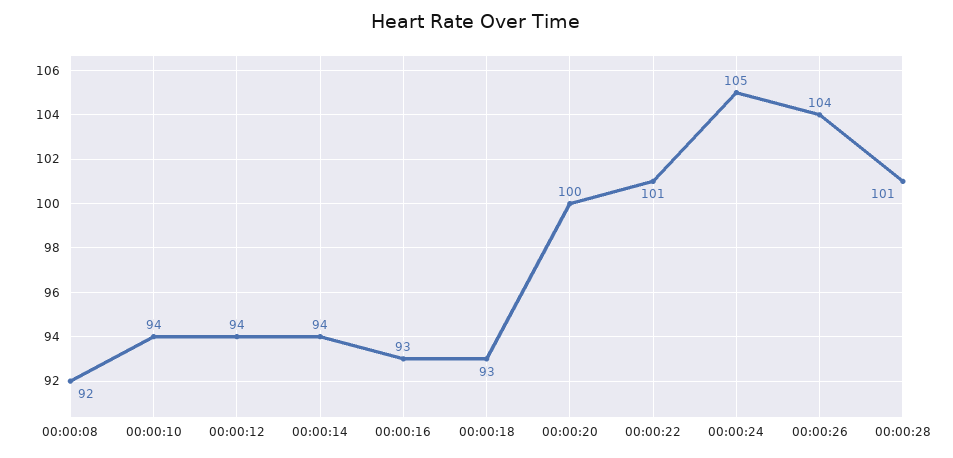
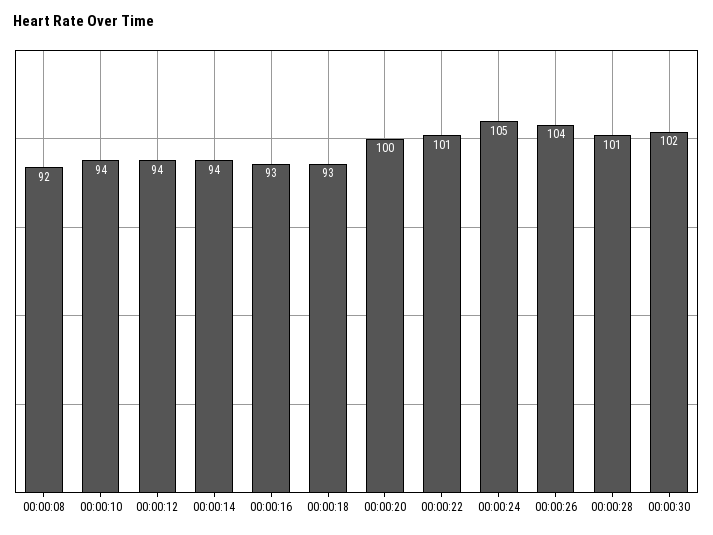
00:00:30: none -> 102

